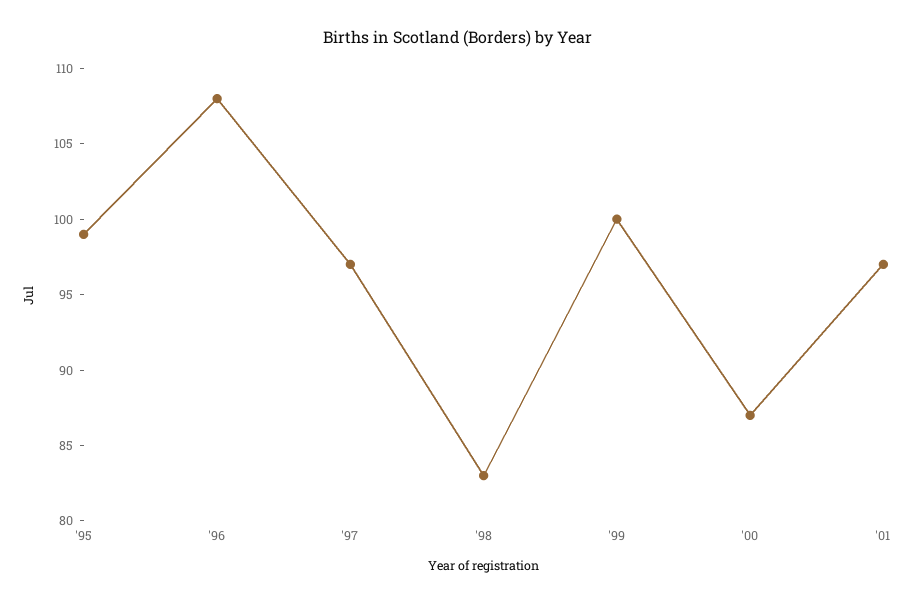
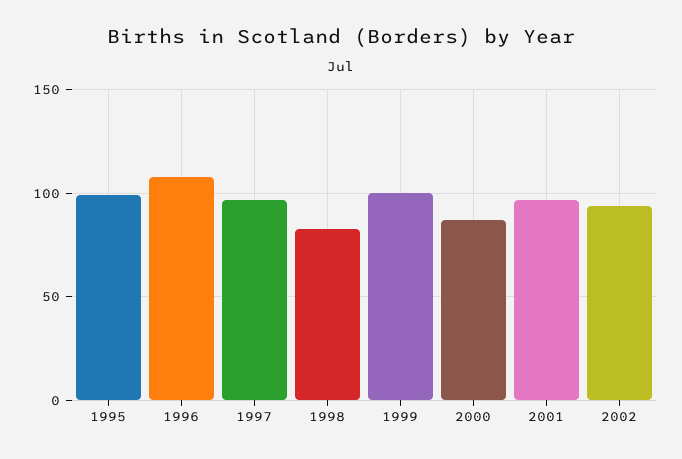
2002: none -> 95

